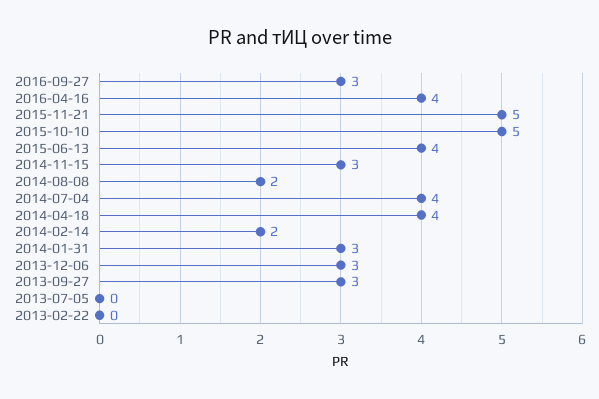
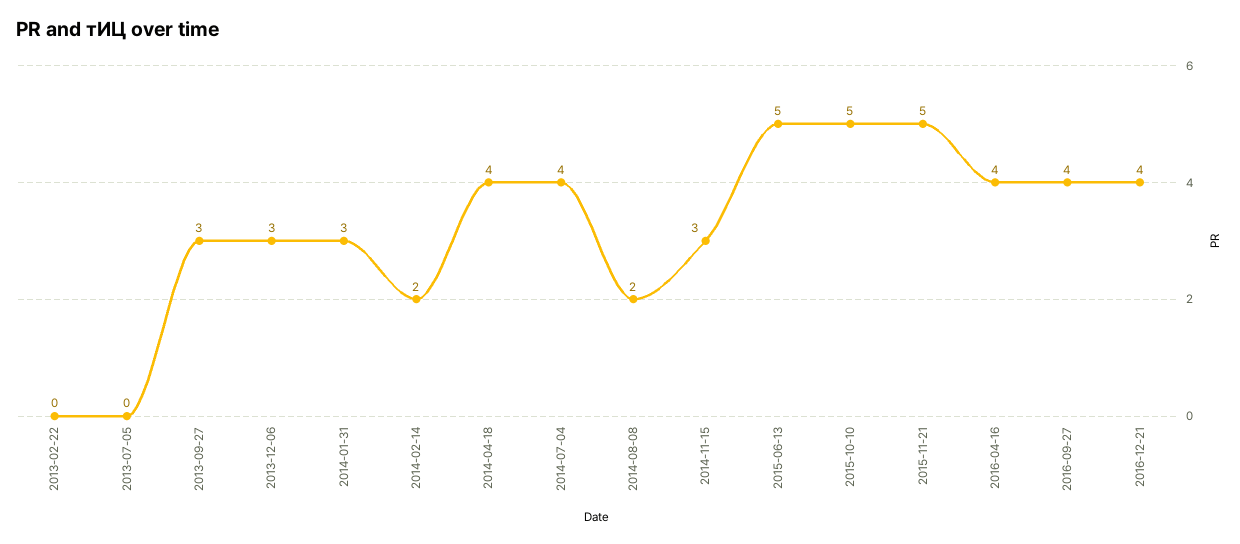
2016-09-27: 3 -> 4
2015-06-13: 4 -> 5
2016-12-21: none -> 4

